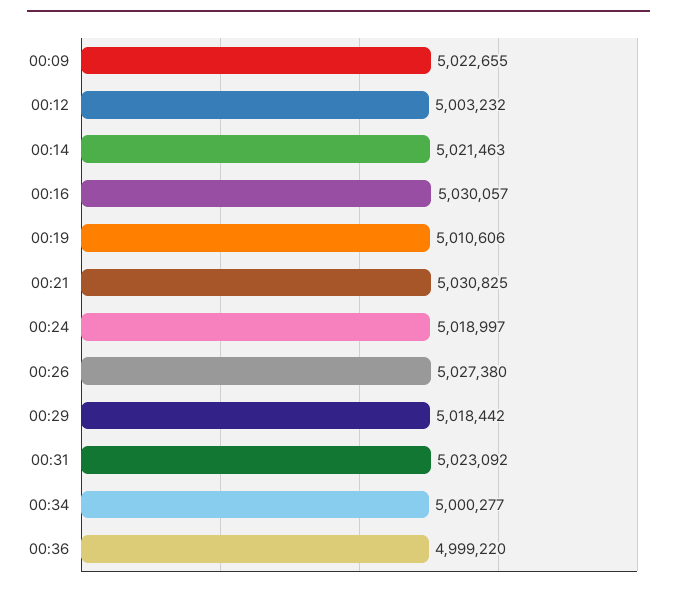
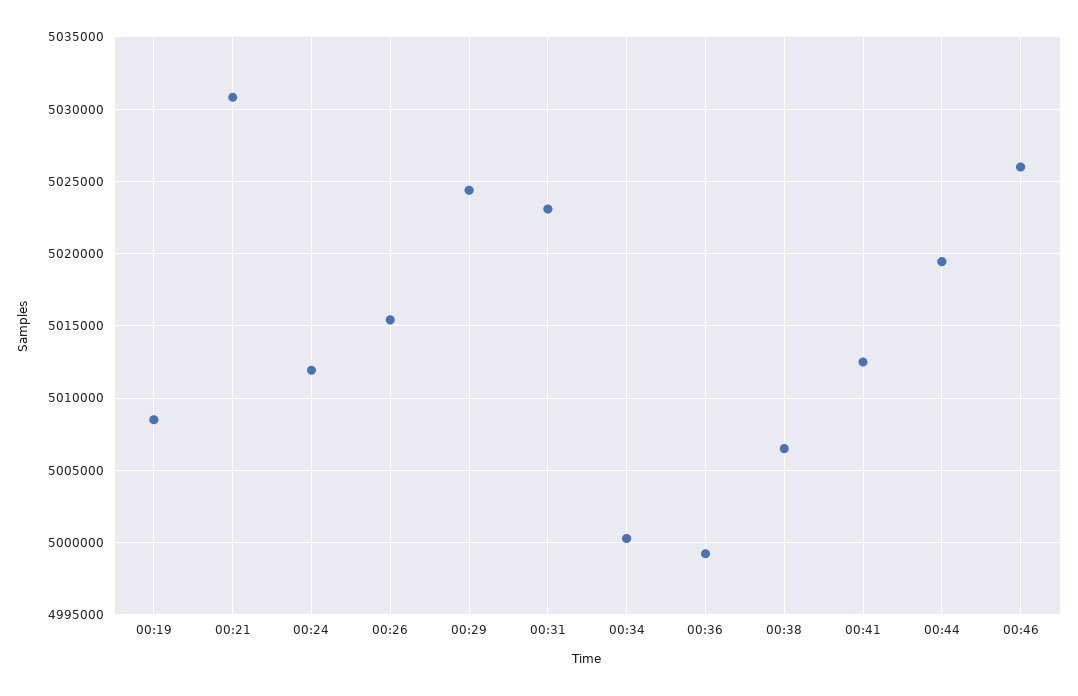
00:09: 5022655 -> none
00:12: 5003232 -> none
00:14: 5021463 -> none
00:16: 5030057 -> none
00:19: 5010606 -> 5008500
00:24: 5018997 -> 5012000
00:26: 5027380 -> 5015500
00:29: 5018442 -> 5024500
00:38: none -> 5006500
00:41: none -> 5012500
00:44: none -> 5019500
00:46: none -> 5026000

